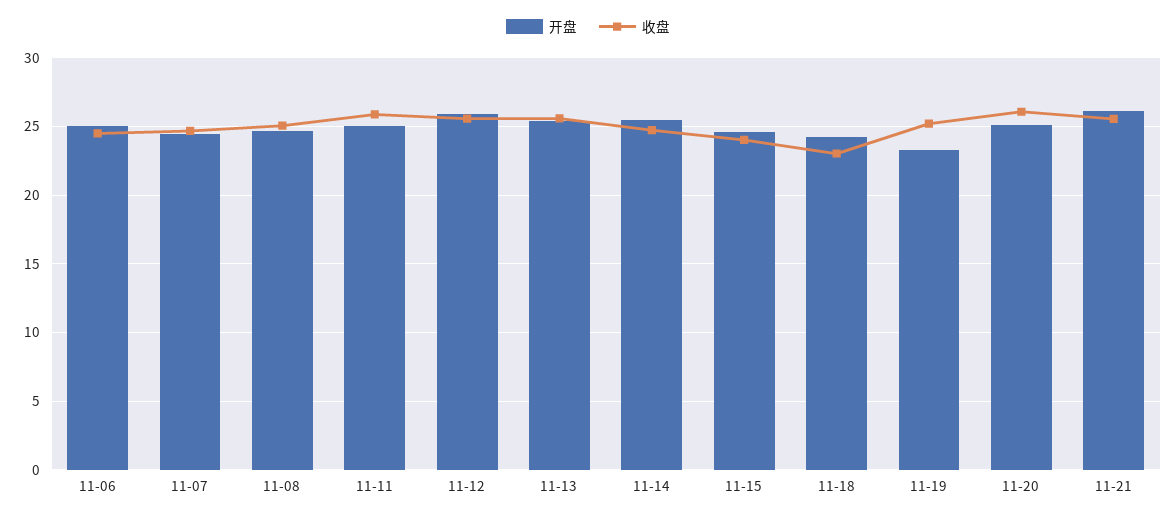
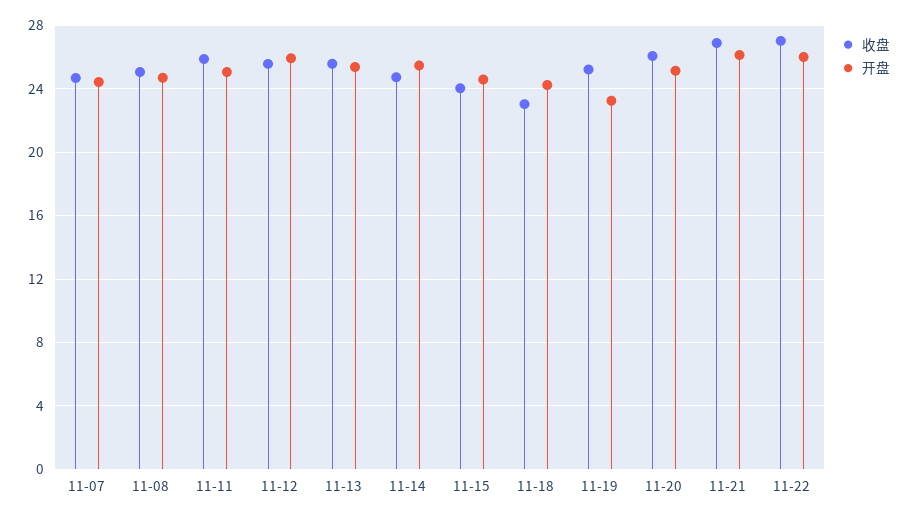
开盘, 11-06: 25 -> none
收盘, 11-06: 24.5 -> none
收盘, 11-21: 25.5 -> 27
收盘, 11-22: none -> 27
开盘, 11-22: none -> 26

